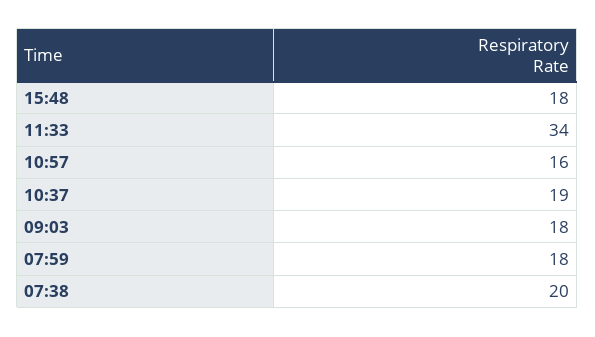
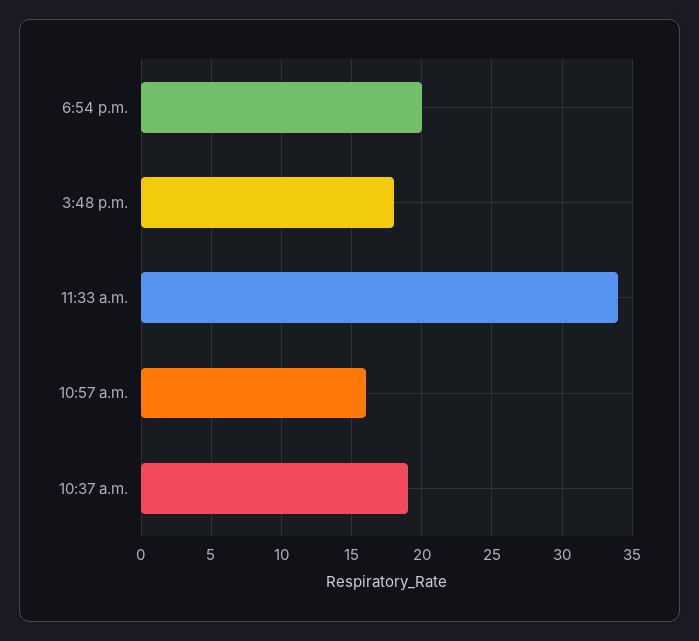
09:03: 18 -> none
07:59: 18 -> none
07:38: 20 -> none
6:54 p.m.: none -> 20

